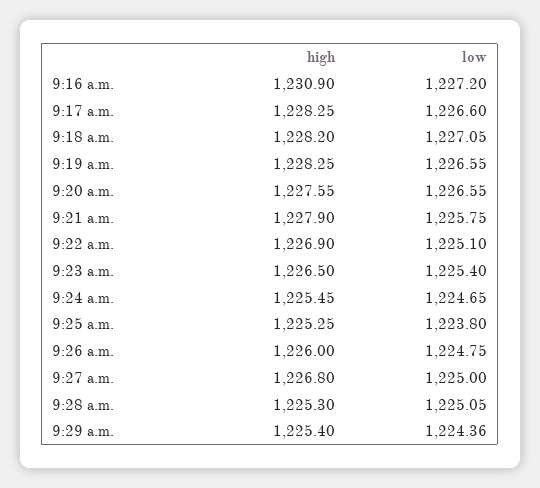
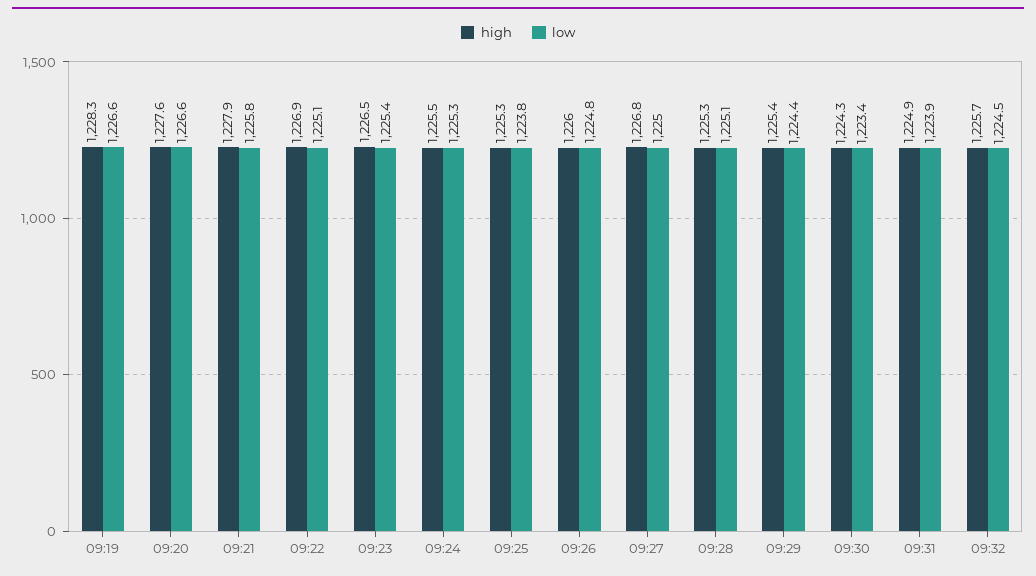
high, 9:16 a.m.: 1230.9 -> none
low, 9:16 a.m.: 1227.2 -> none
high, 9:17 a.m.: 1228.25 -> none
low, 9:17 a.m.: 1226.6 -> none
high, 9:18 a.m.: 1228.2 -> none
low, 9:18 a.m.: 1227.05 -> none
low, 9:24 a.m.: 1224.65 -> 1225.3
high, 09:30: none -> 1224.3
low, 09:30: none -> 1223.4
high, 09:31: none -> 1224.9
low, 09:31: none -> 1223.9
high, 09:32: none -> 1225.7
low, 09:32: none -> 1224.5

